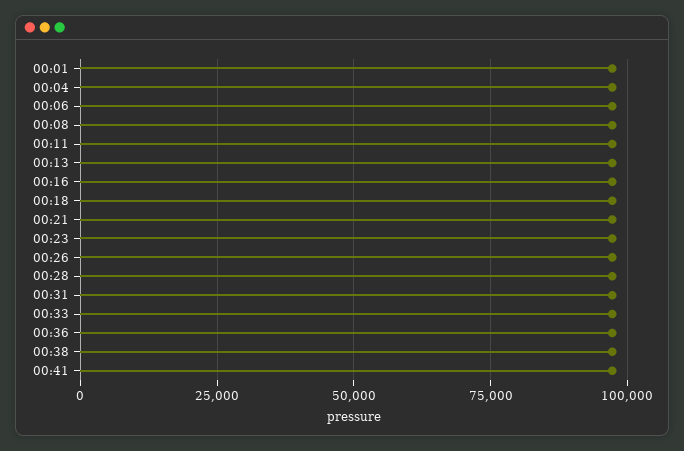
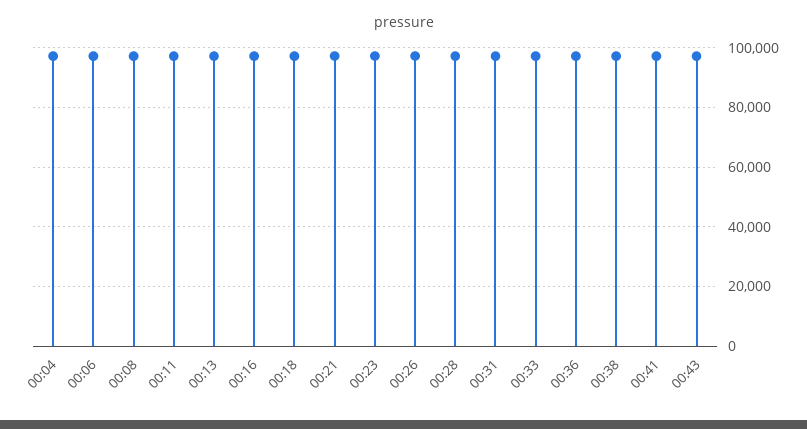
00:01: 97500 -> none
00:43: none -> 97500

